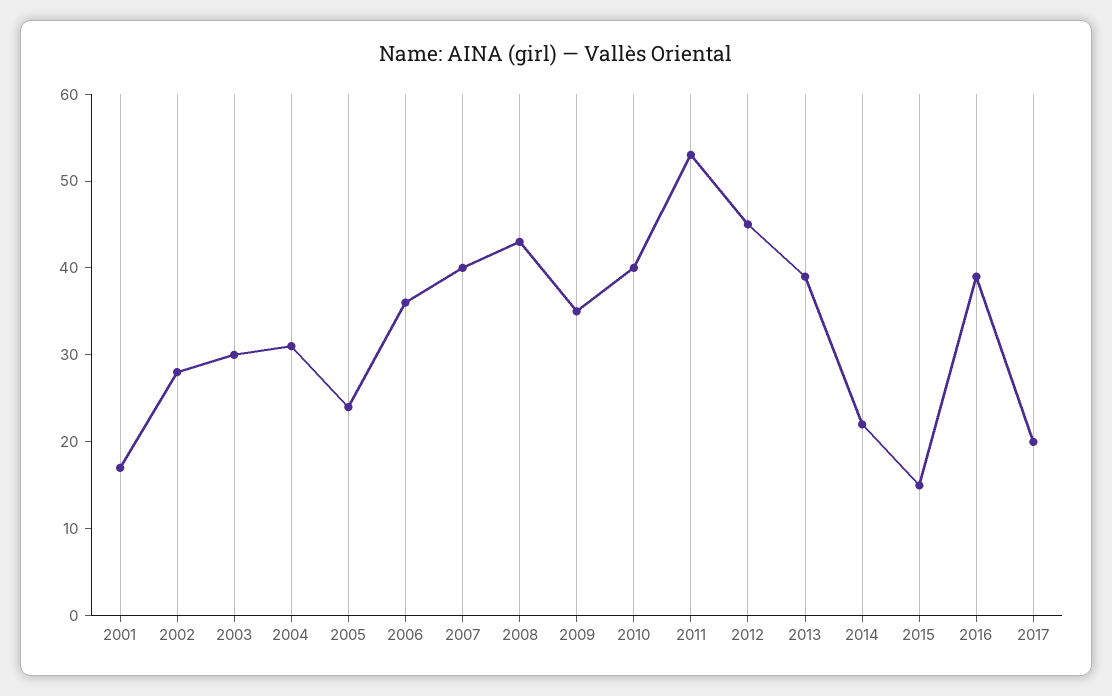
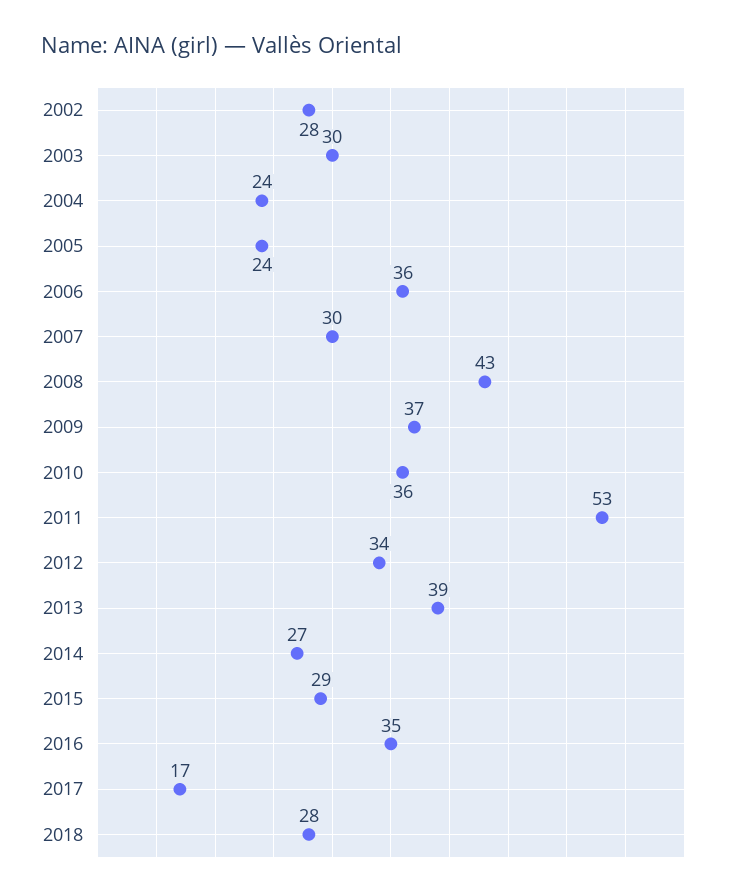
2001: 17 -> none
2004: 31 -> 24
2007: 40 -> 30
2009: 35 -> 37
2010: 40 -> 36
2012: 45 -> 34
2014: 22 -> 27
2015: 15 -> 29
2016: 39 -> 35
2017: 20 -> 17
2018: none -> 28

